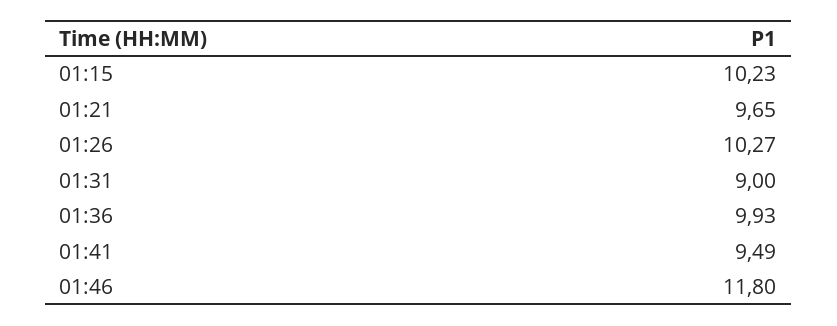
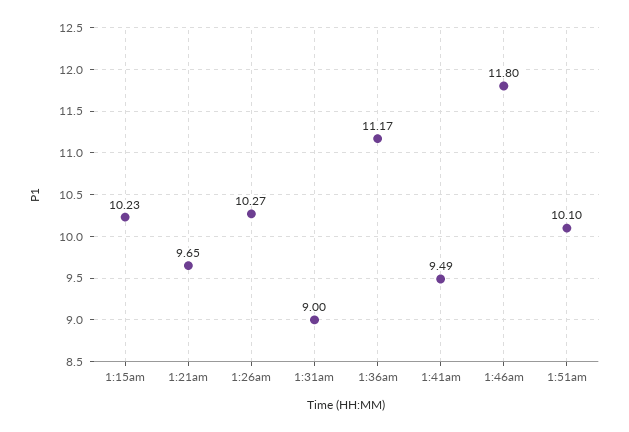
01:36: 9.93 -> 11.17
1:51am: none -> 10.1

